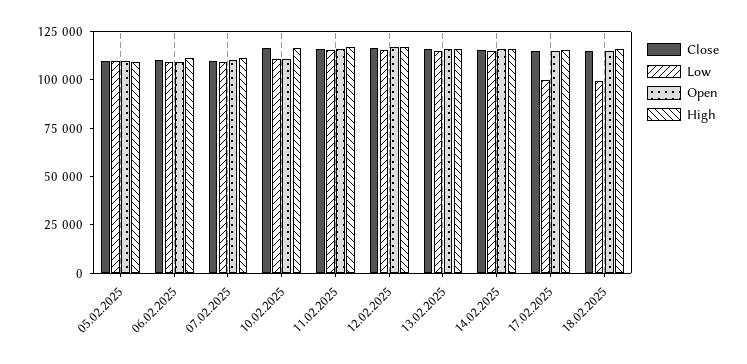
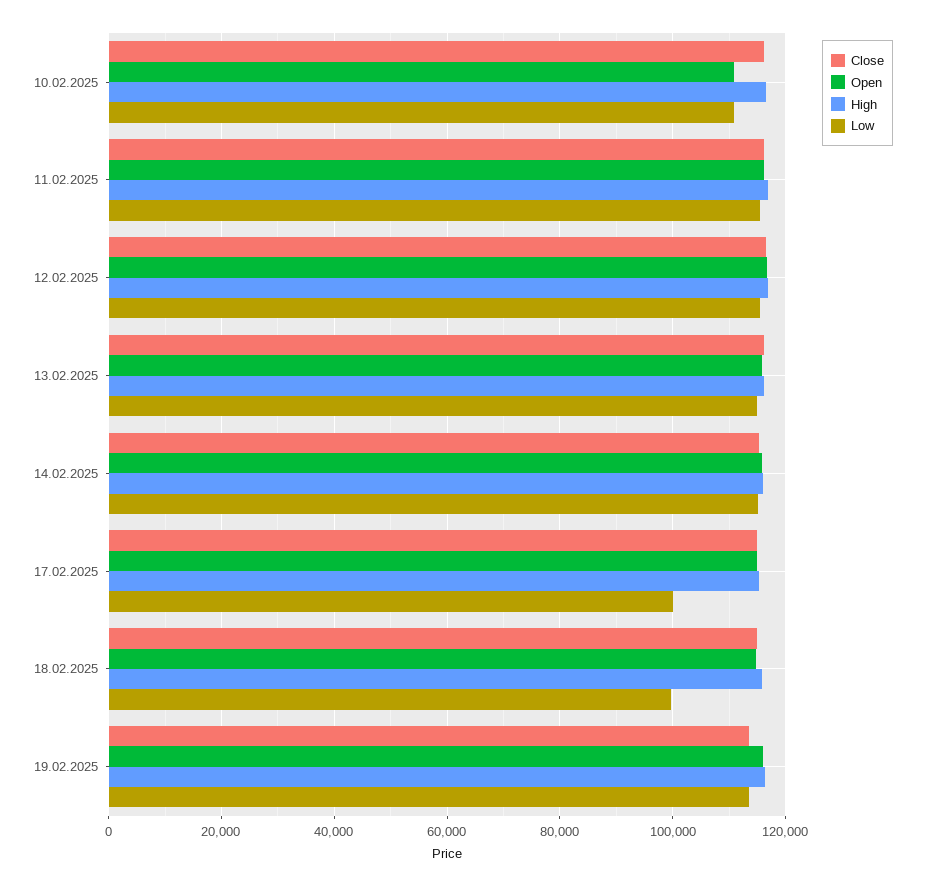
Close, 05.02.2025: 110000 -> none
Low, 05.02.2025: 110000 -> none
Open, 05.02.2025: 110000 -> none
High, 05.02.2025: 110000 -> none
Close, 06.02.2025: 110000 -> none
Low, 06.02.2025: 110000 -> none
Open, 06.02.2025: 110000 -> none
High, 06.02.2025: 110000 -> none
Close, 07.02.2025: 110000 -> none
Low, 07.02.2025: 110000 -> none
Open, 07.02.2025: 110000 -> none
High, 07.02.2025: 110000 -> none
Close, 19.02.2025: none -> 114000
Open, 19.02.2025: none -> 116000
High, 19.02.2025: none -> 116000
Low, 19.02.2025: none -> 114000

